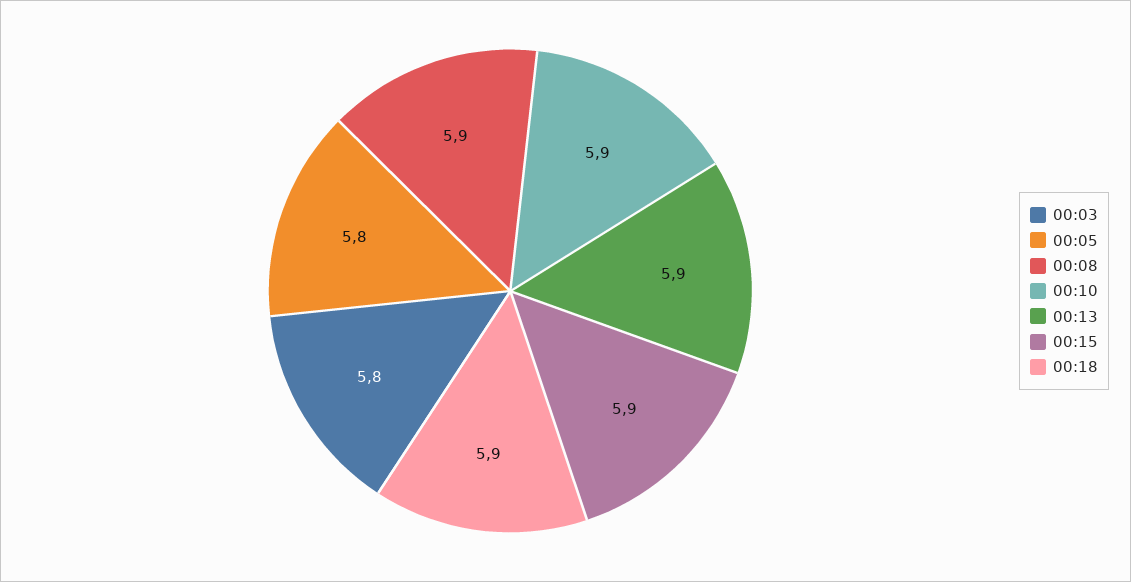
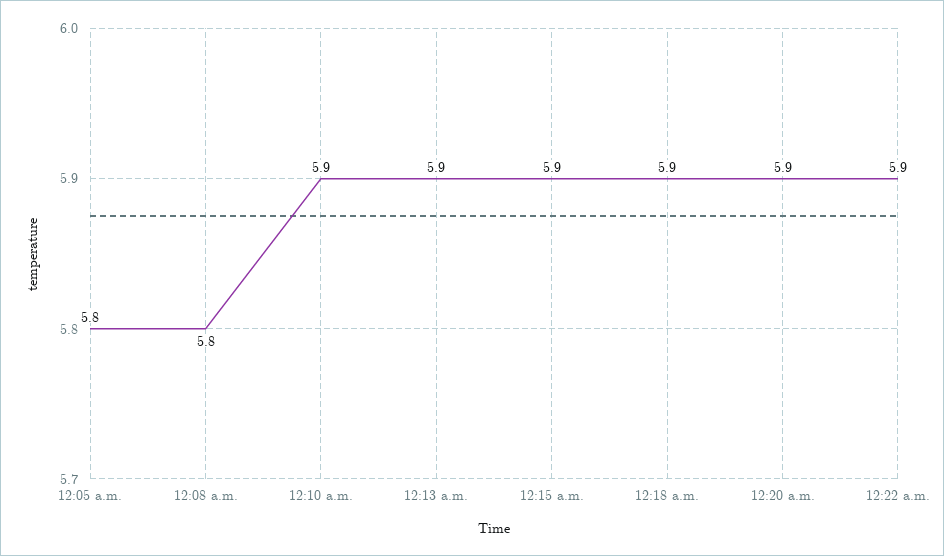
00:03: 5.8 -> none
00:08: 5.9 -> 5.8
12:20 a.m.: none -> 5.9
12:22 a.m.: none -> 5.9

